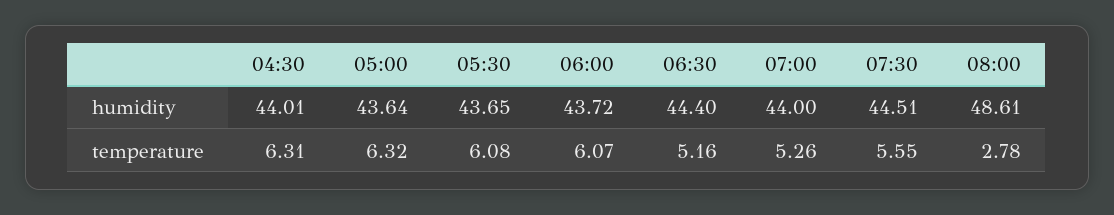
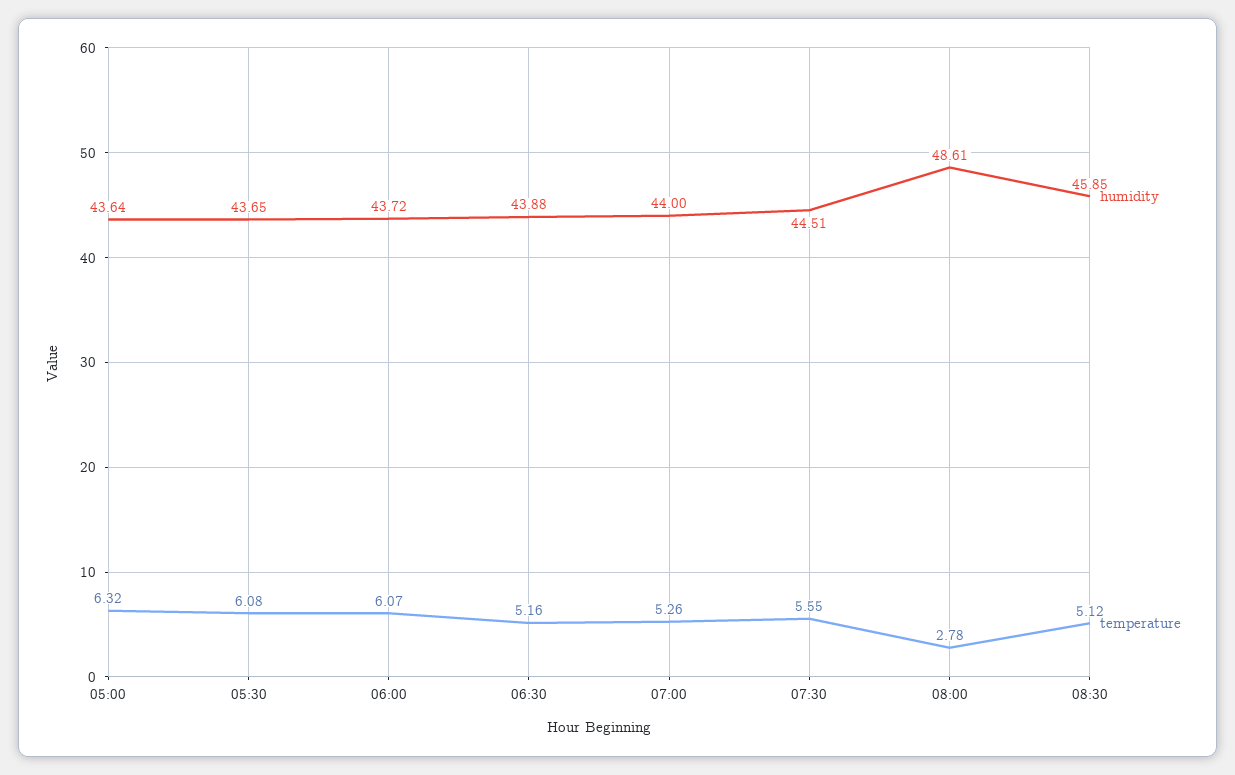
humidity, 04:30: 44.01 -> none
humidity, 06:30: 44.4 -> 43.88
temperature, 04:30: 6.31 -> none
humidity, 08:30: none -> 45.85
temperature, 08:30: none -> 5.12

